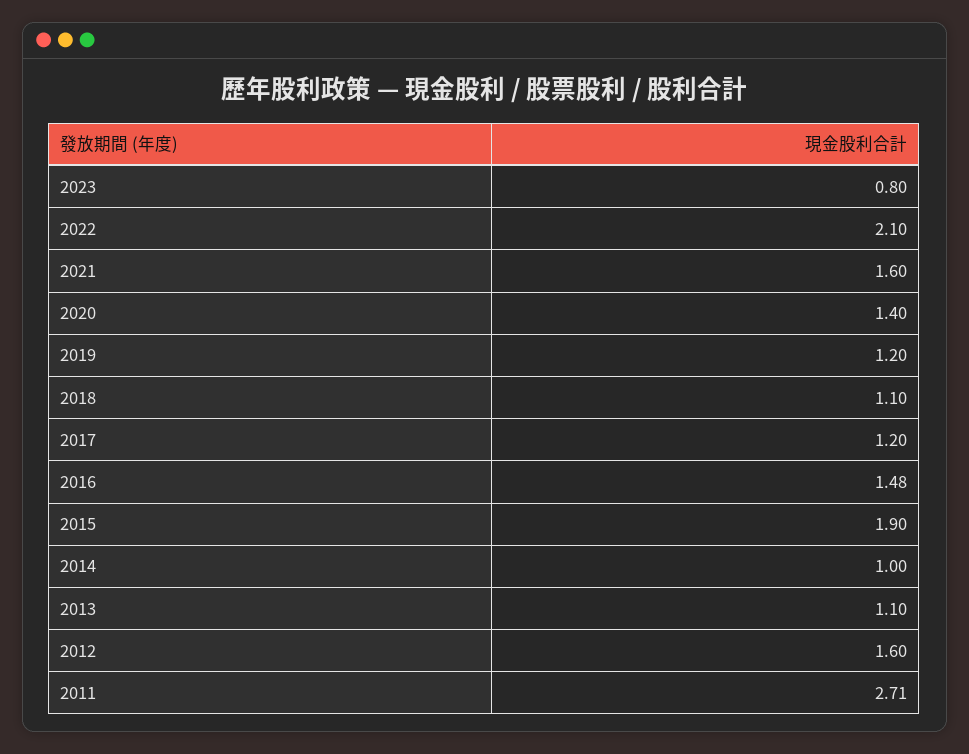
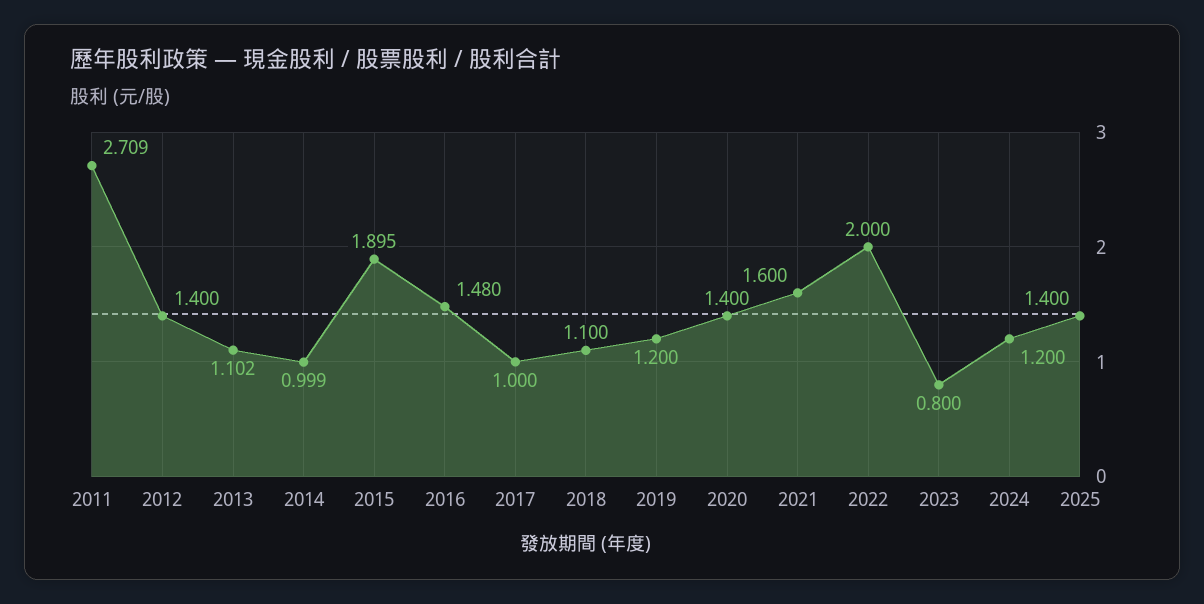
2022: 2.1 -> 2
2017: 1.2 -> 1
2012: 1.6 -> 1.4
2024: none -> 1.2
2025: none -> 1.4

